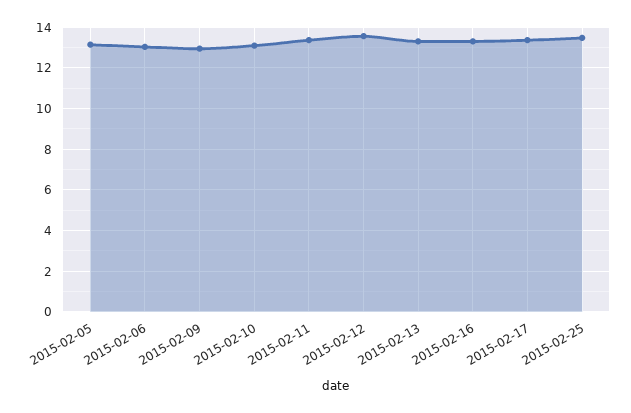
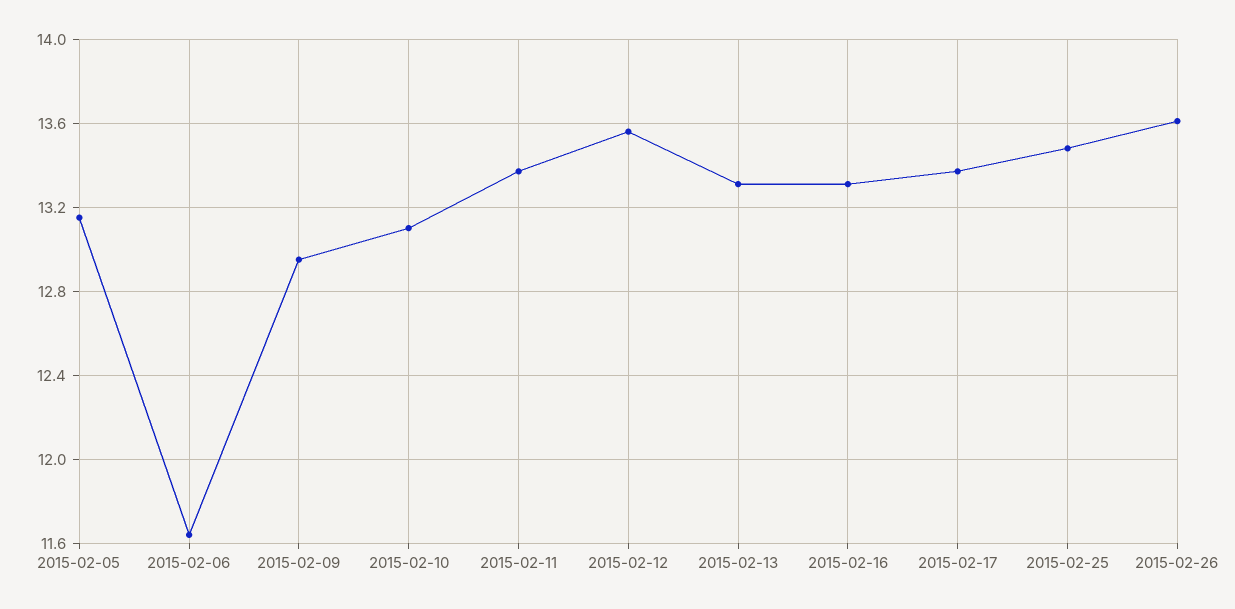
2015-02-06: 13 -> 11.65
2015-02-26: none -> 13.6

